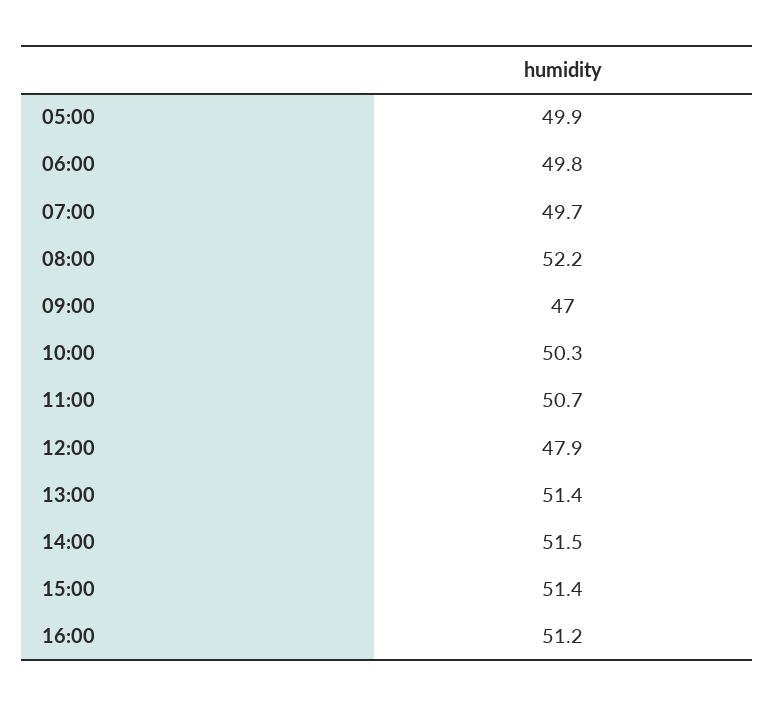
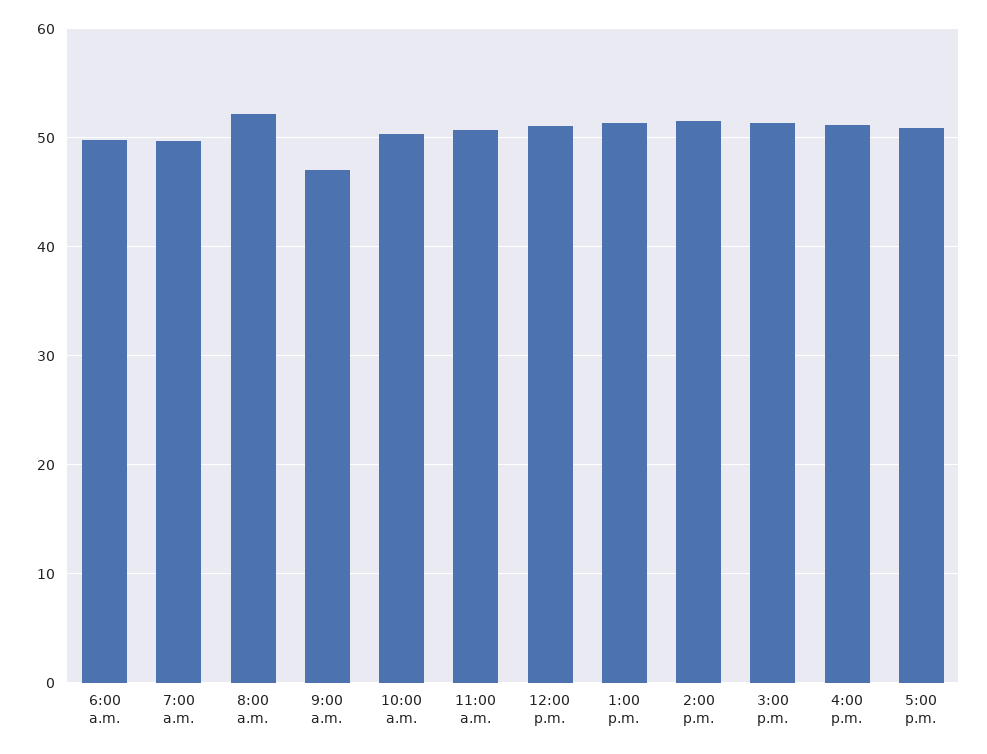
05:00: 49.9 -> none
12:00: 47.9 -> 51
5:00 p.m.: none -> 51

